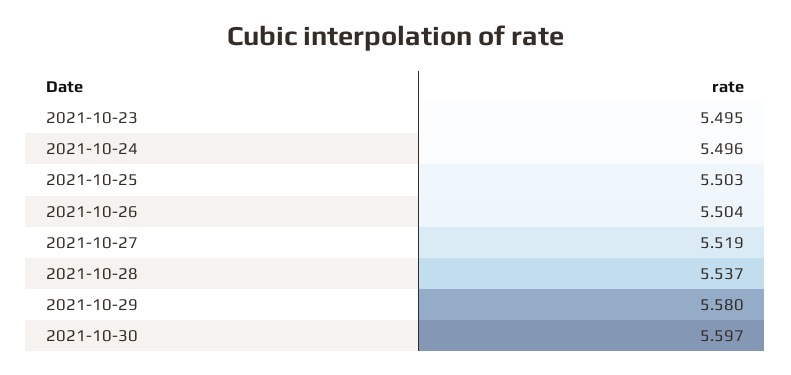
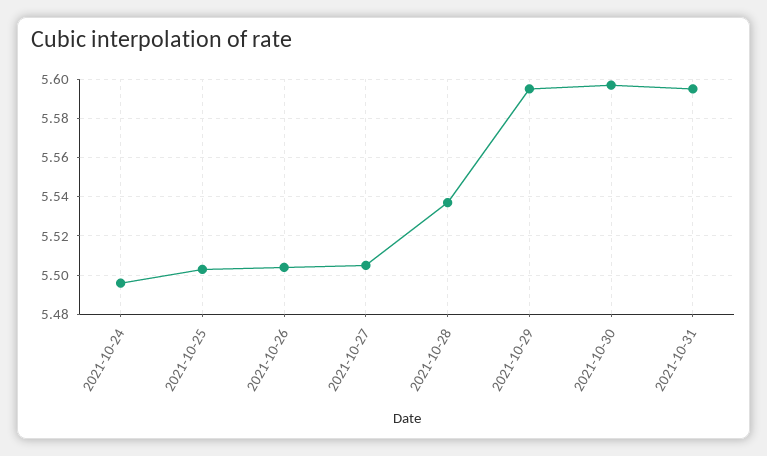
2021-10-23: 5.495 -> none
2021-10-27: 5.519 -> 5.505
2021-10-29: 5.58 -> 5.595
2021-10-31: none -> 5.595

